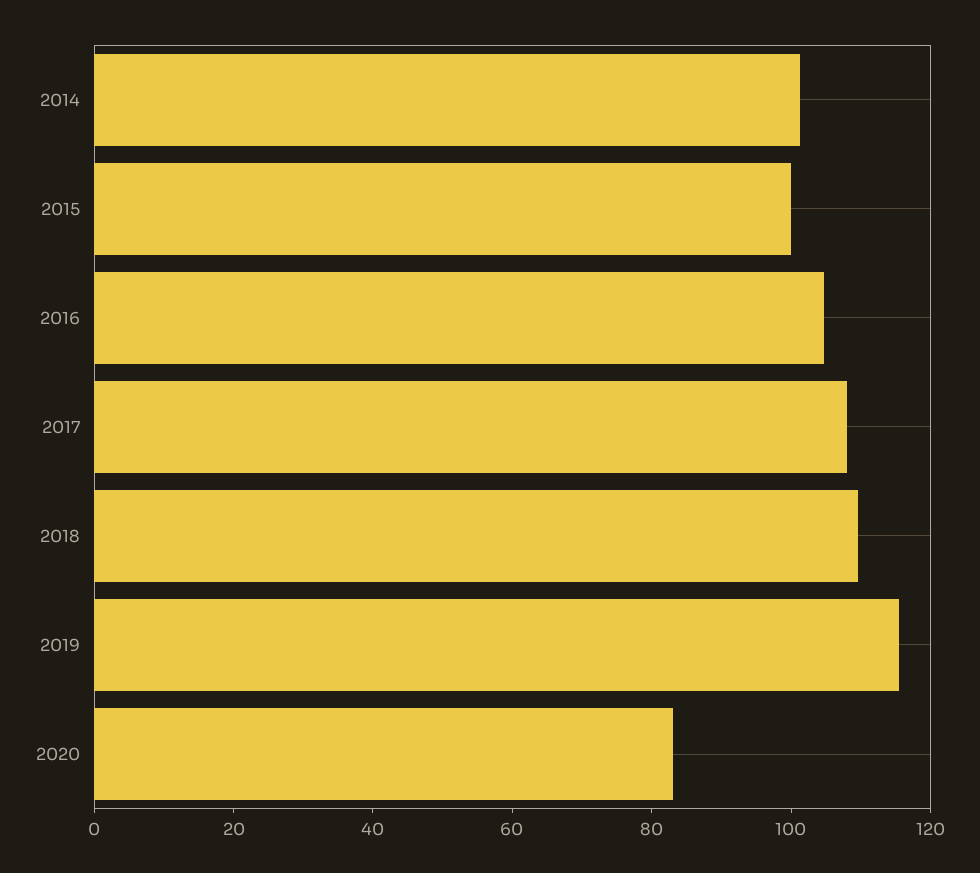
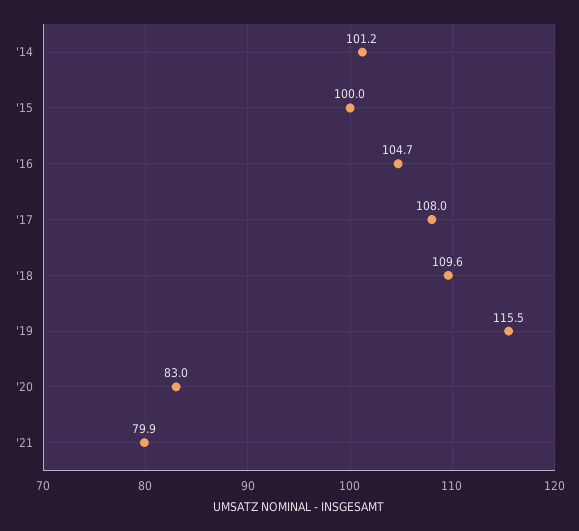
'21: none -> 79.9

